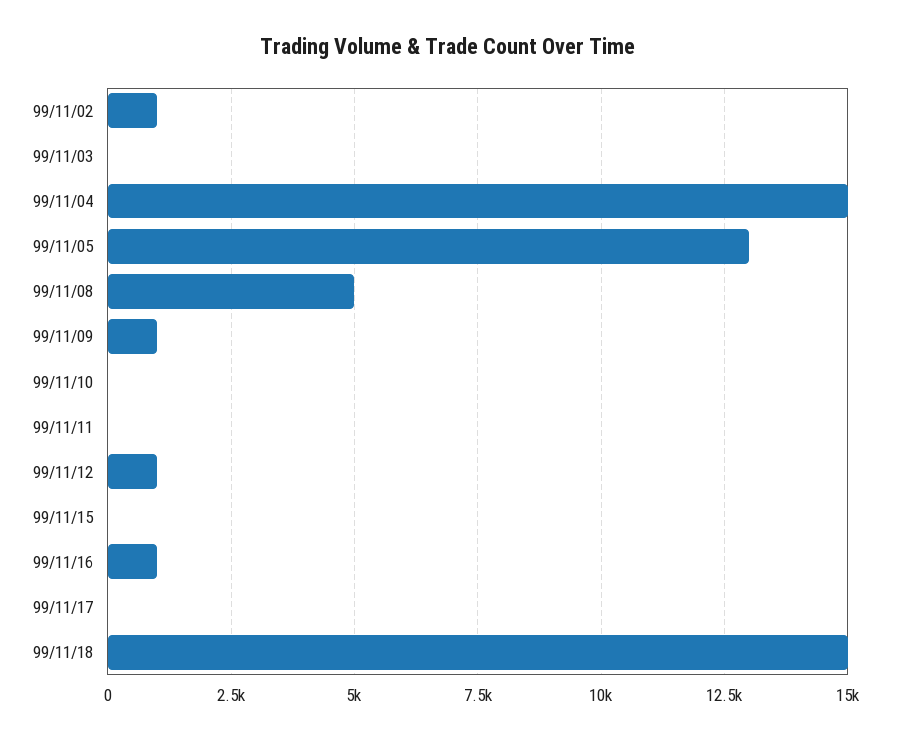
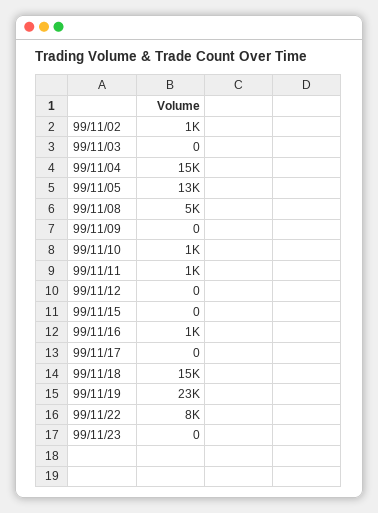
99/11/09: 1000 -> 0
99/11/10: 0 -> 1000
99/11/11: 0 -> 1000
99/11/12: 1000 -> 0
99/11/19: none -> 23000
99/11/22: none -> 8000
99/11/23: none -> 0

